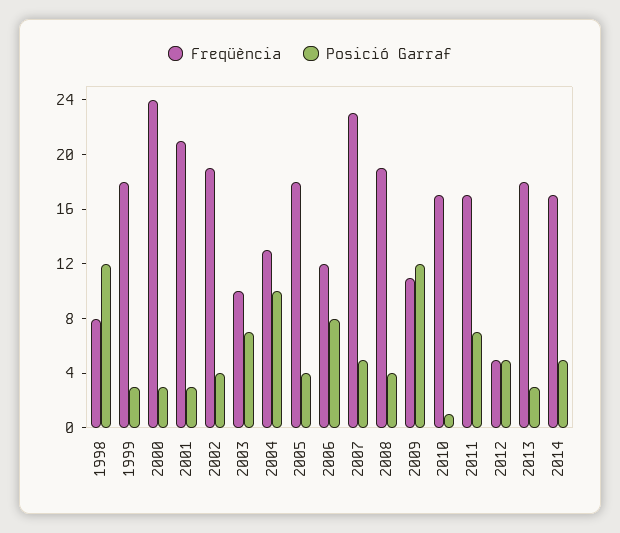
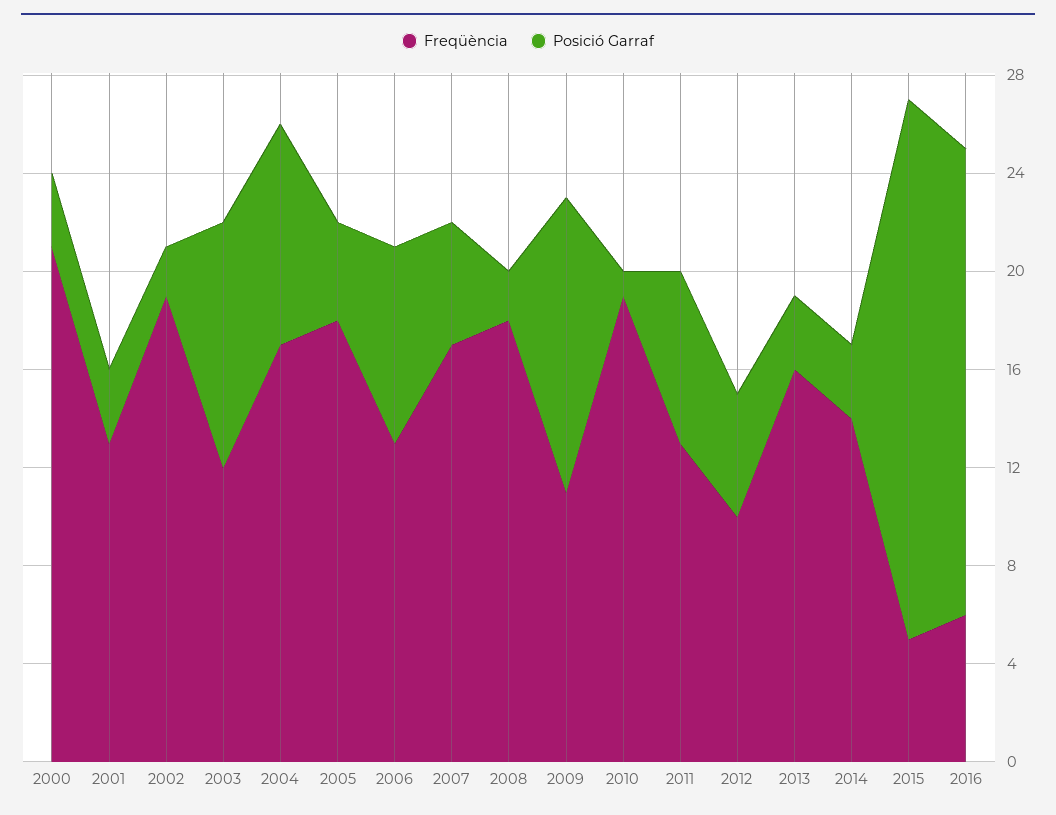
Freqüència, 1998: 8 -> none
Posició Garraf, 1998: 12 -> none
Freqüència, 1999: 18 -> none
Posició Garraf, 1999: 3 -> none
Freqüència, 2000: 24 -> 21
Freqüència, 2001: 21 -> 13
Posició Garraf, 2002: 4 -> 2
Freqüència, 2003: 10 -> 12
Posició Garraf, 2003: 7 -> 10
Freqüència, 2004: 13 -> 17
Posició Garraf, 2004: 10 -> 9
Freqüència, 2006: 12 -> 13
Freqüència, 2007: 23 -> 17
Freqüència, 2008: 19 -> 18
Posició Garraf, 2008: 4 -> 2
Freqüència, 2010: 17 -> 19
Freqüència, 2011: 17 -> 13
Freqüència, 2012: 5 -> 10
Freqüència, 2013: 18 -> 16
Freqüència, 2014: 17 -> 14
Posició Garraf, 2014: 5 -> 3
Freqüència, 2015: none -> 5
Posició Garraf, 2015: none -> 22
Freqüència, 2016: none -> 6
Posició Garraf, 2016: none -> 19

